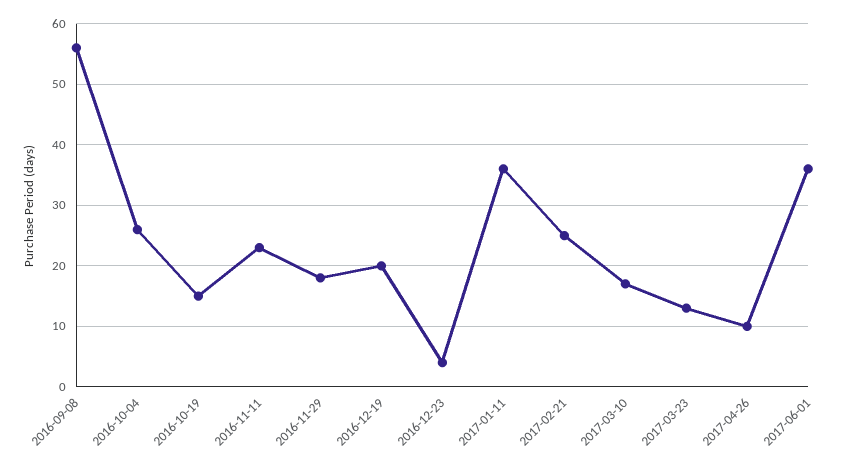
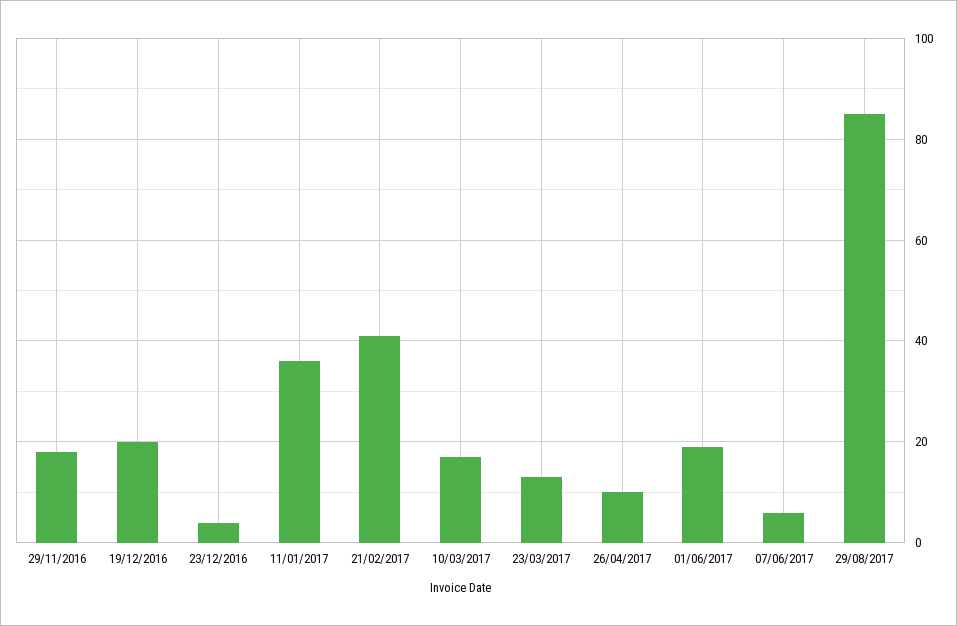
2016-09-08: 56 -> none
2016-10-04: 26 -> none
2016-10-19: 15 -> none
2016-11-11: 23 -> none
2017-02-21: 25 -> 40
2017-06-01: 36 -> 20
07/06/2017: none -> 5
29/08/2017: none -> 85

